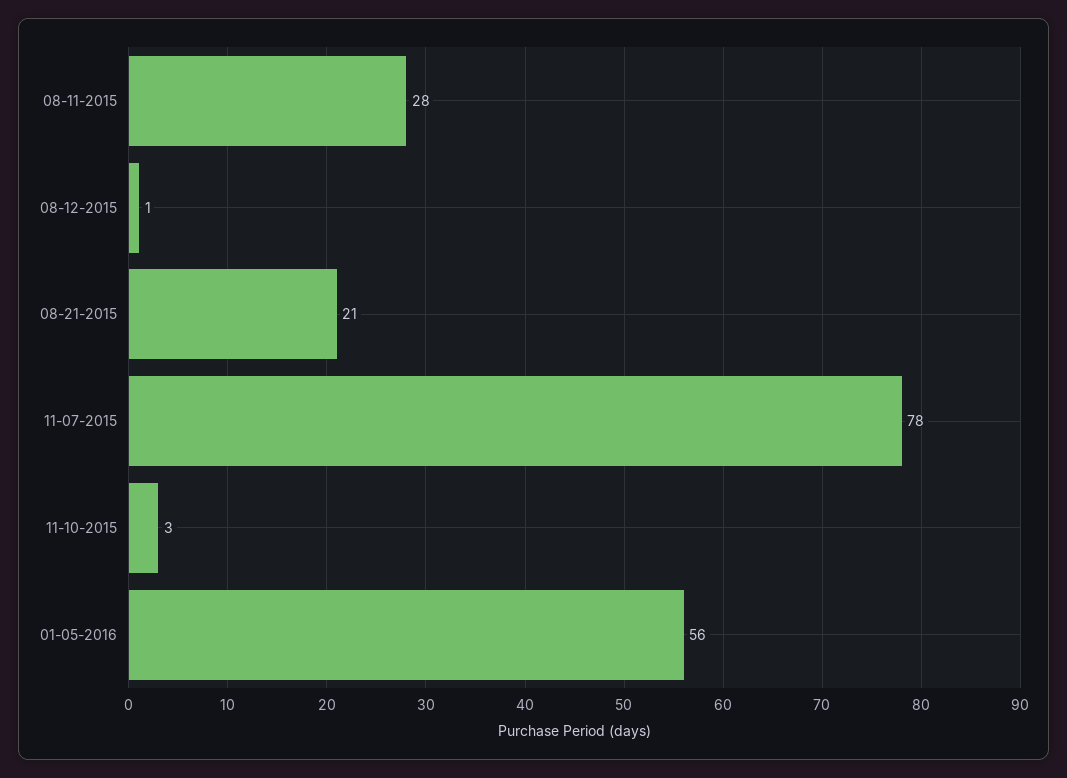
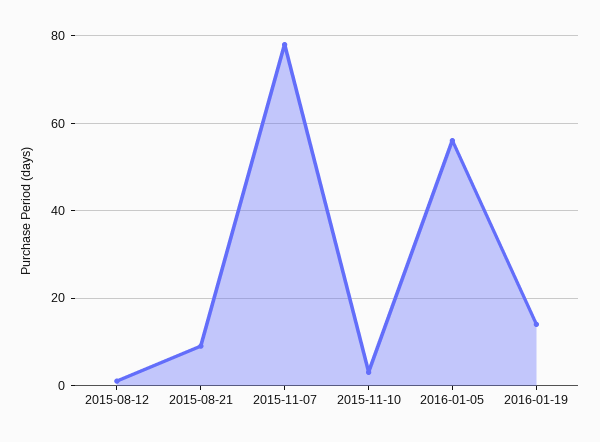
08-11-2015: 28 -> none
08-21-2015: 21 -> 10
2016-01-19: none -> 15

